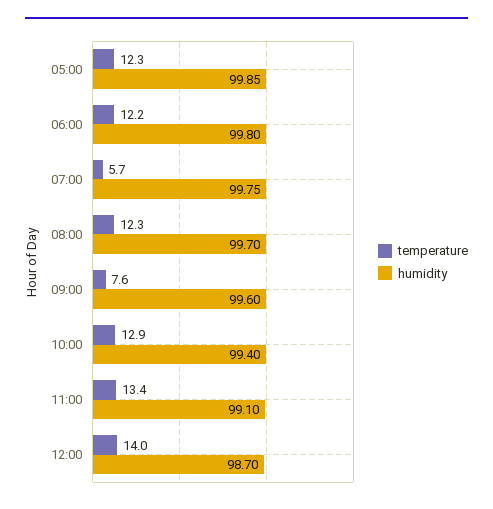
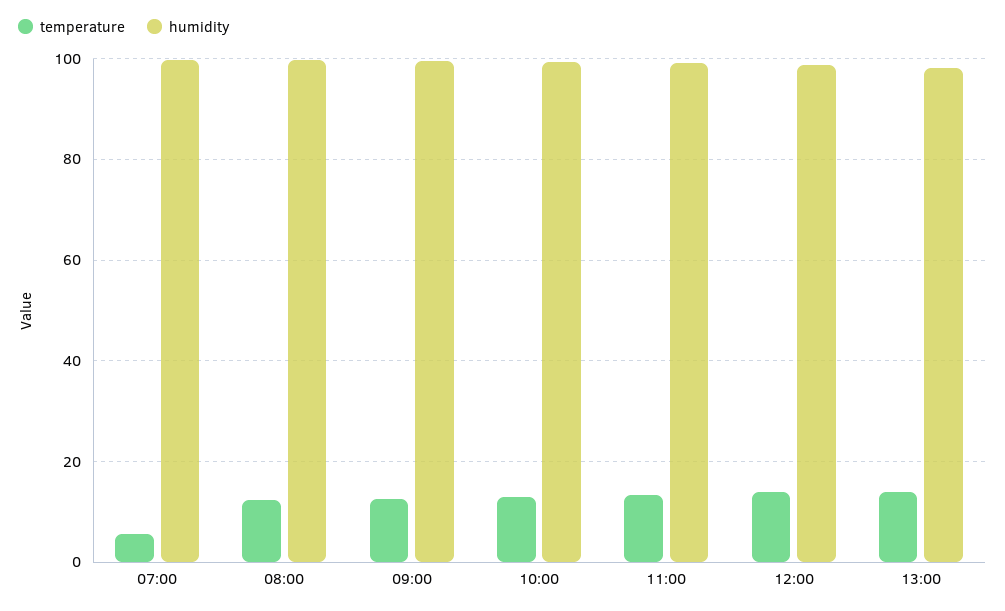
temperature, 05:00: 12.3 -> none
humidity, 05:00: 99.85 -> none
temperature, 06:00: 12.2 -> none
humidity, 06:00: 99.8 -> none
temperature, 09:00: 7.6 -> 12
temperature, 13:00: none -> 14
humidity, 13:00: none -> 98

